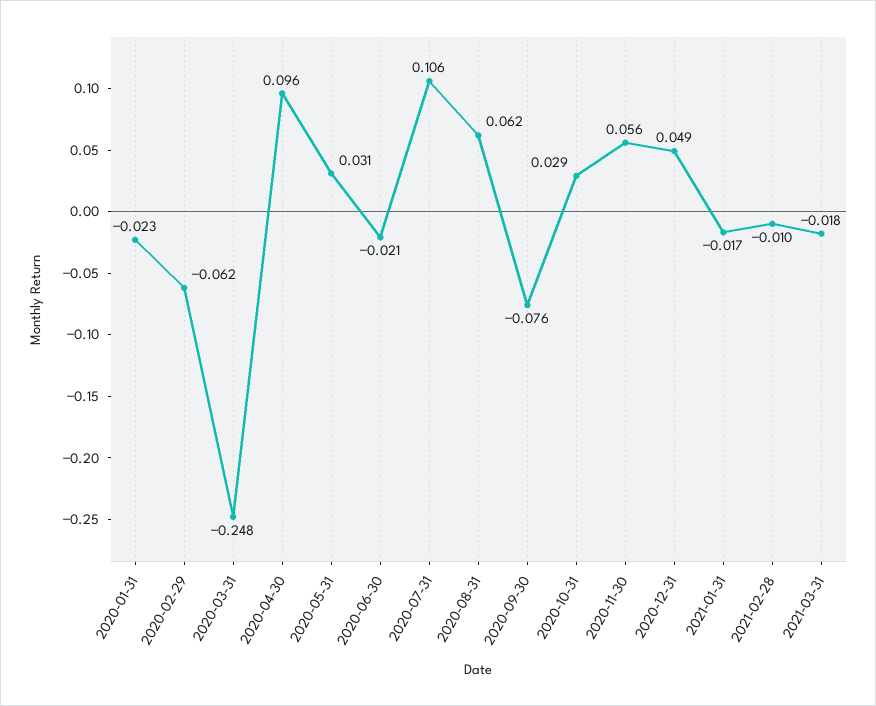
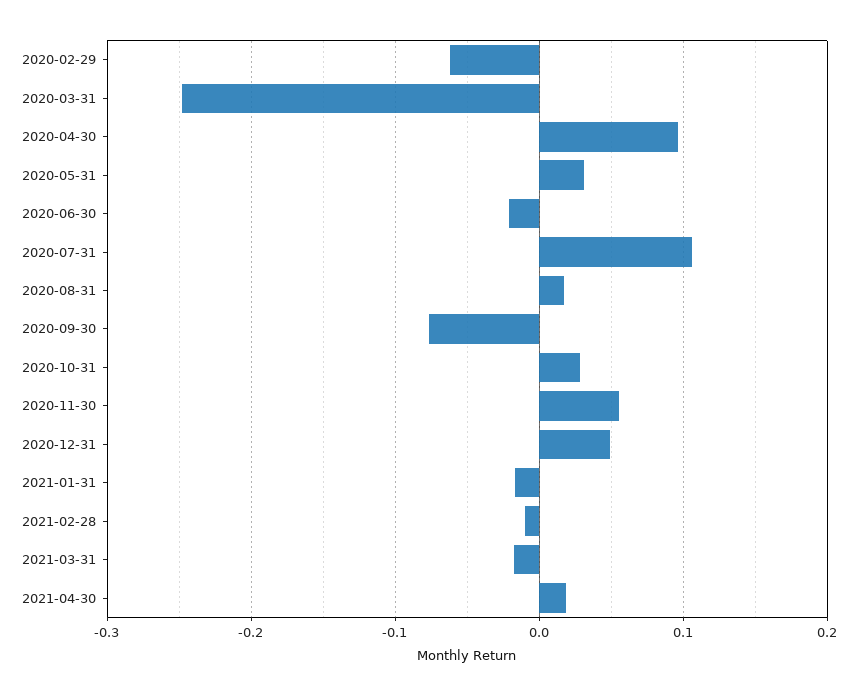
2020-01-31: -0.023 -> none
2020-08-31: 0.062 -> 0.02
2021-04-30: none -> 0.02

